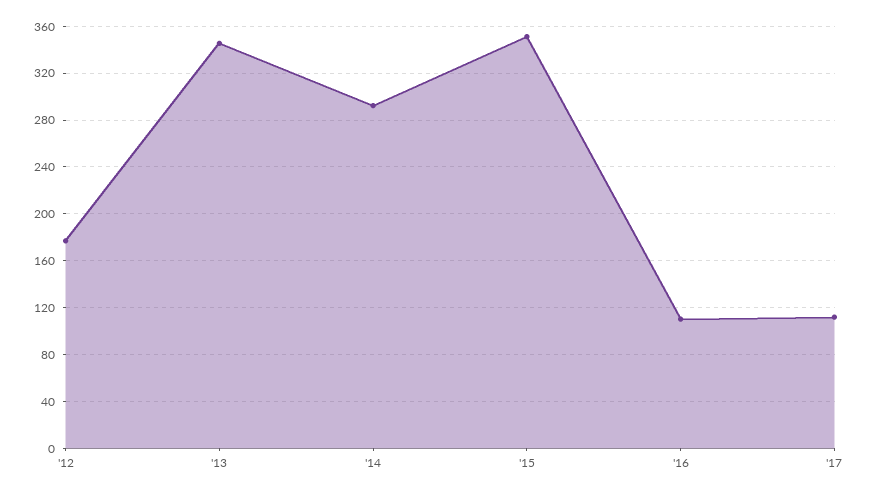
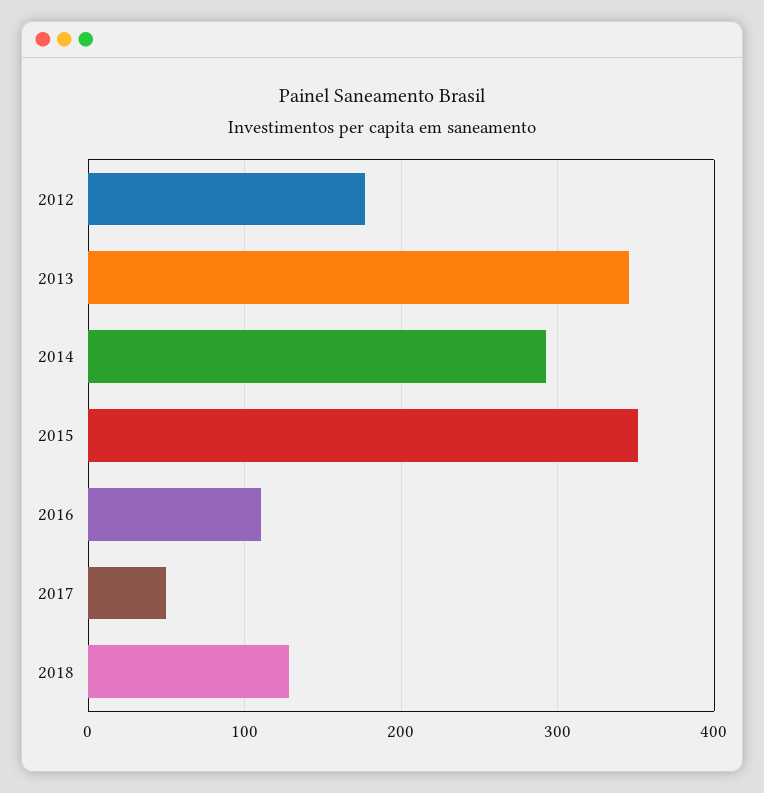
'17: 110 -> 50
2018: none -> 130

